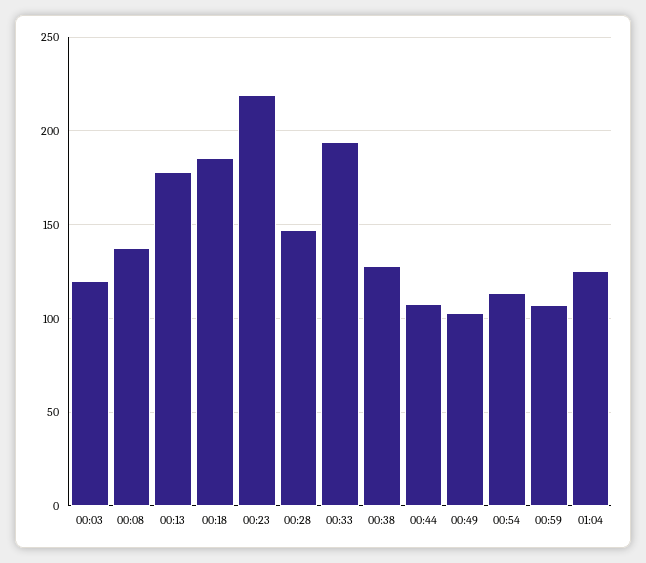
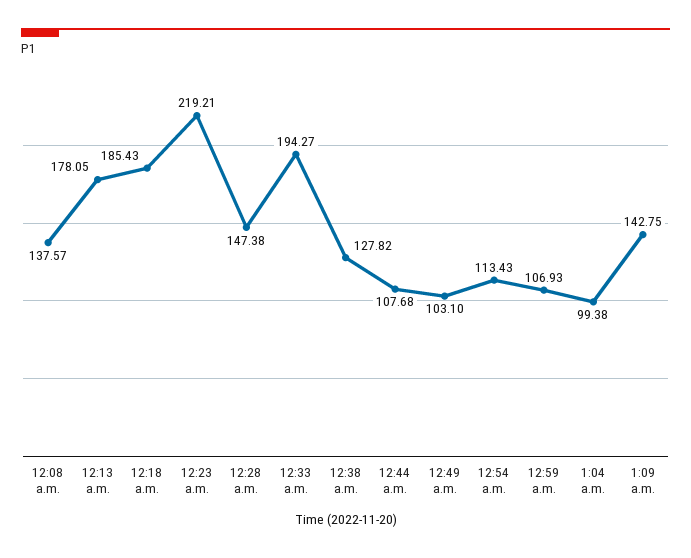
00:03: 120 -> none
01:04: 125 -> 99.38
1:09 a.m.: none -> 142.75

